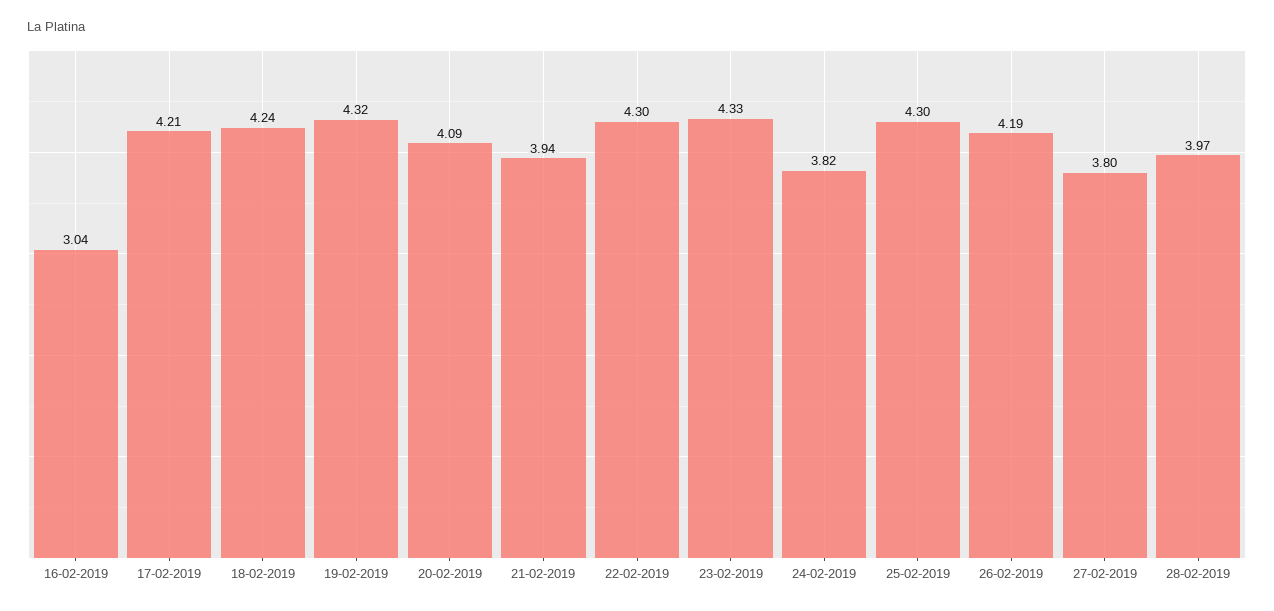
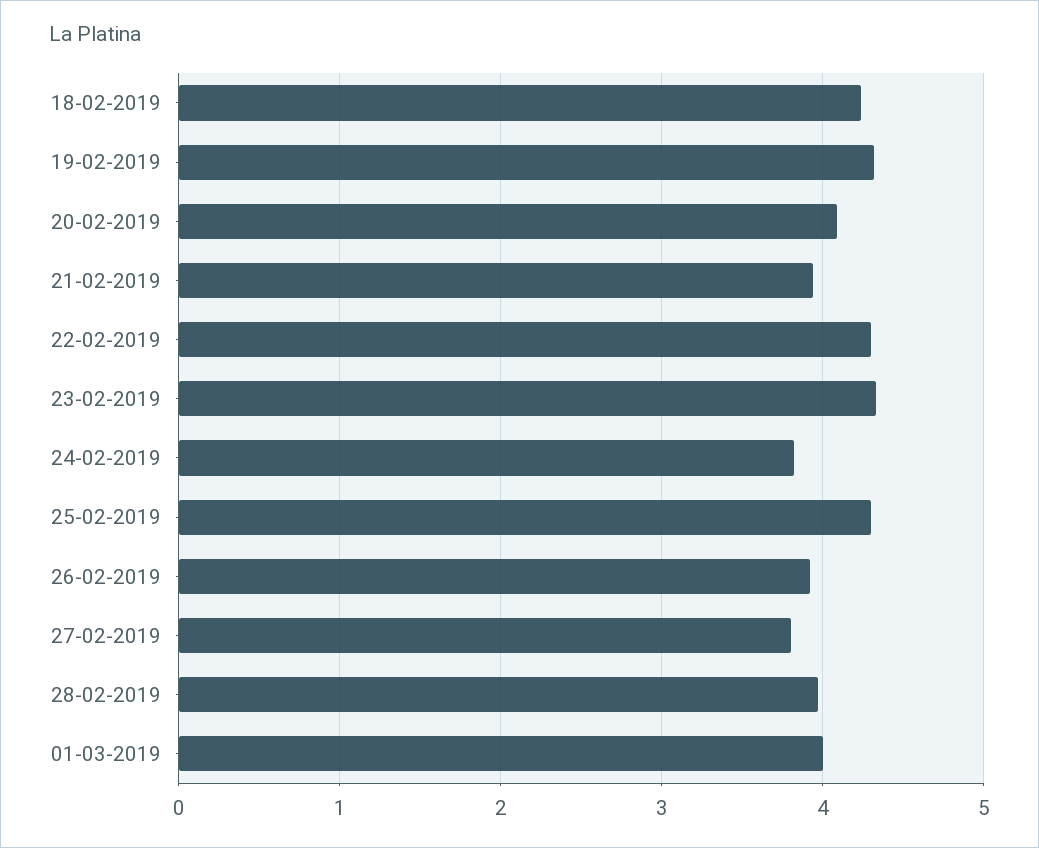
16-02-2019: 3.04 -> none
17-02-2019: 4.21 -> none
26-02-2019: 4.19 -> 3.9
01-03-2019: none -> 4

